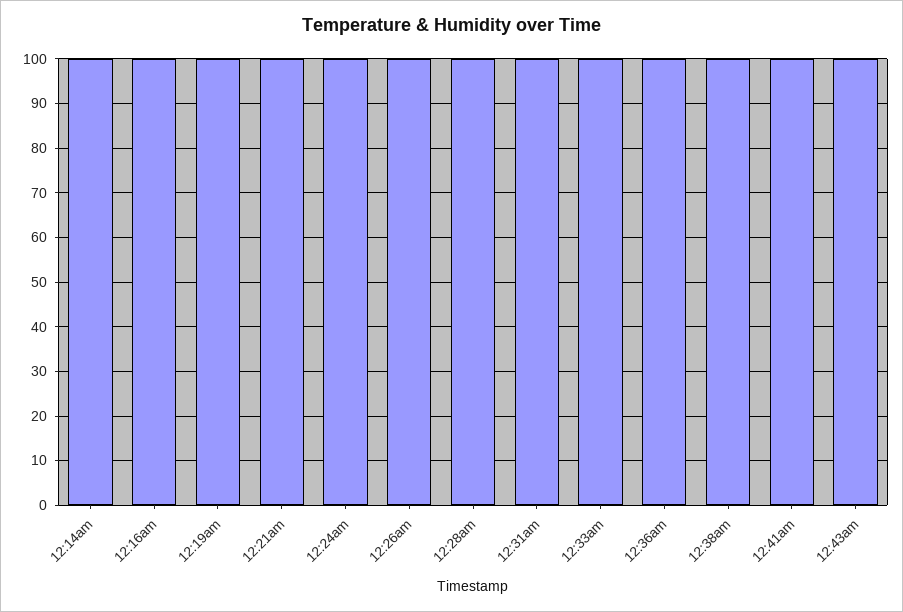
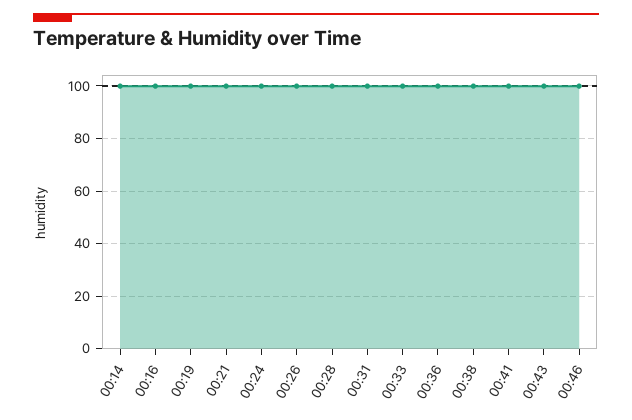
00:46: none -> 100

